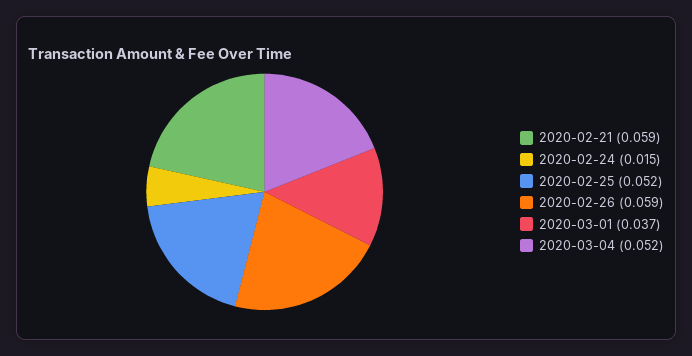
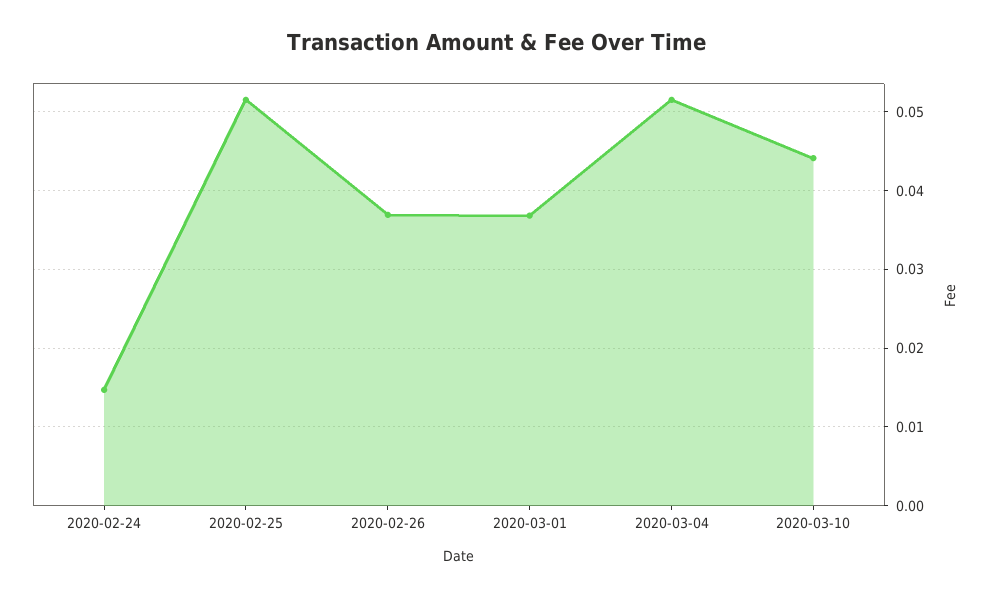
2020-02-21: 0.059 -> none
2020-02-26: 0.059 -> 0.037
2020-03-10: none -> 0.044

